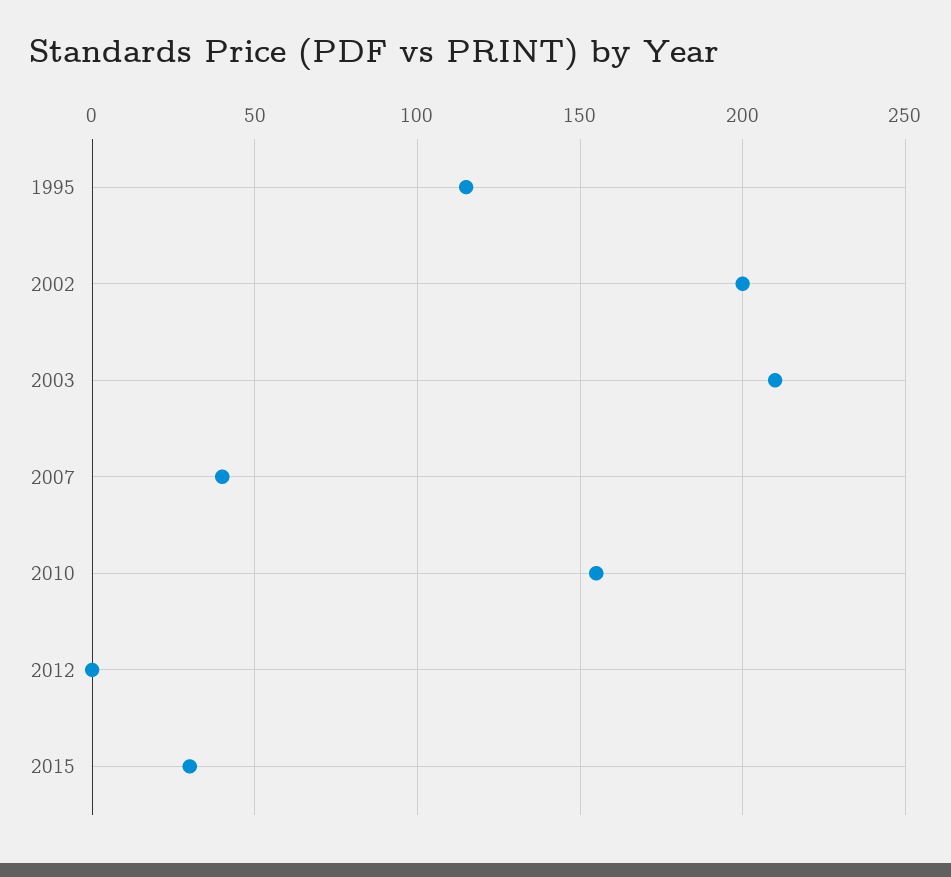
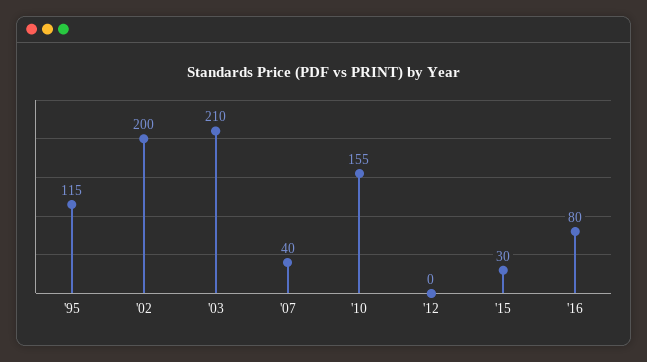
'16: none -> 80

